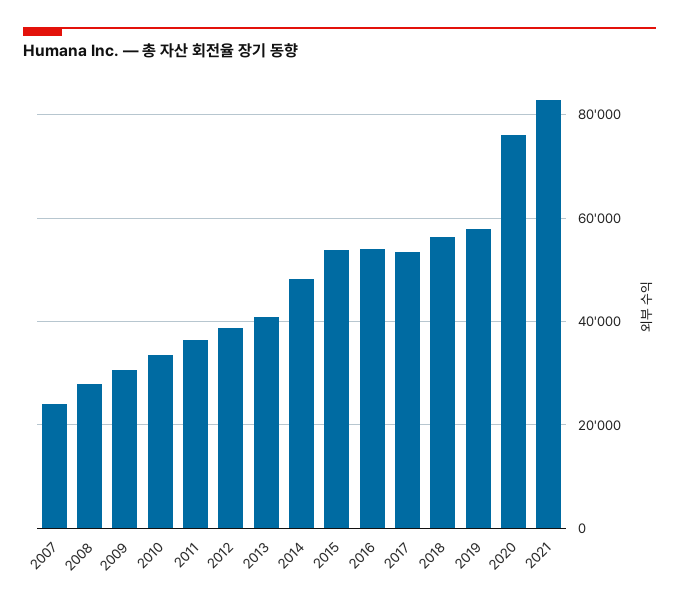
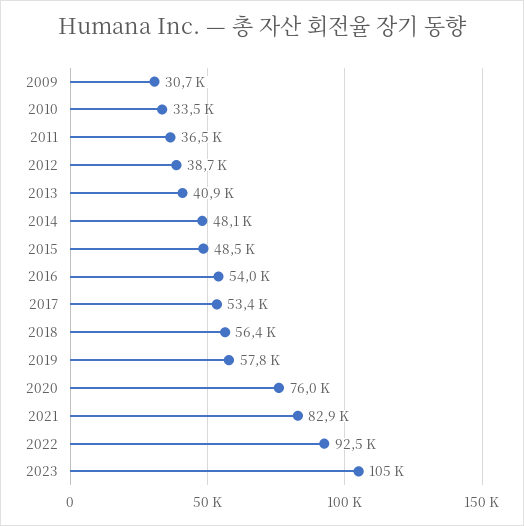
2007: 24000 -> none
2008: 28000 -> none
2015: 54000 -> 48500
2022: none -> 92500
2023: none -> 105000

